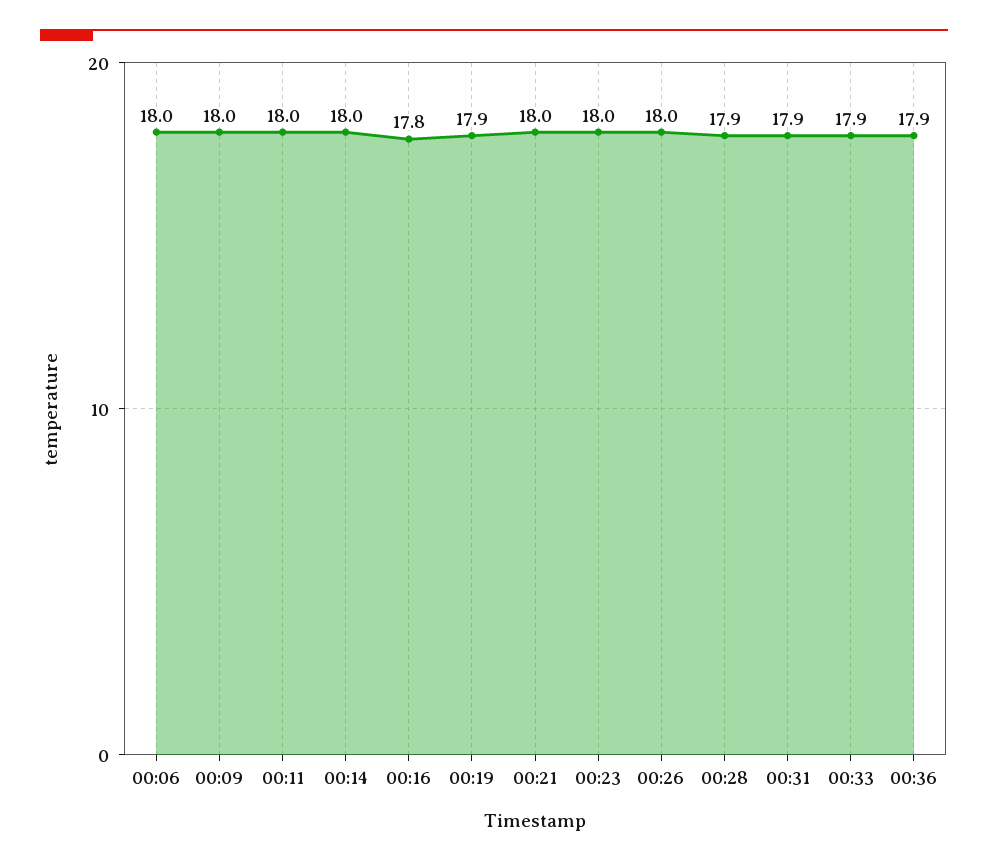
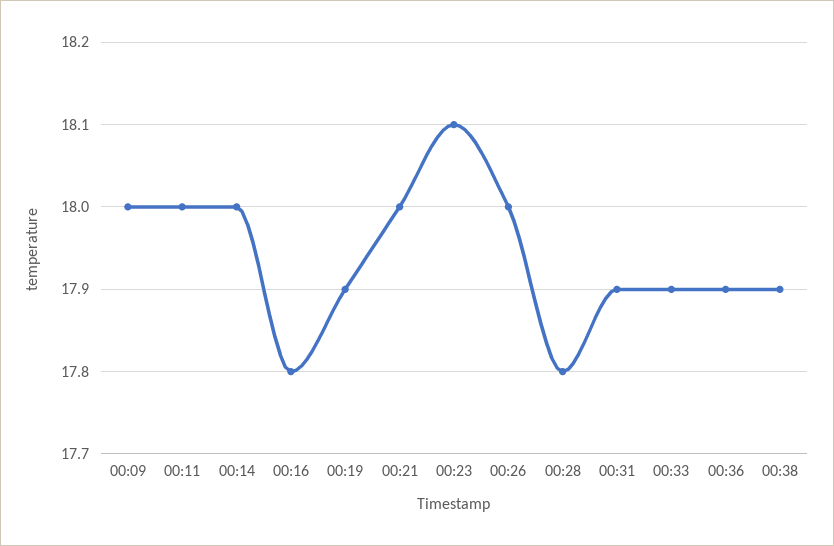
00:06: 18 -> none
00:23: 18 -> 18.1
00:28: 17.9 -> 17.8
00:38: none -> 17.9

